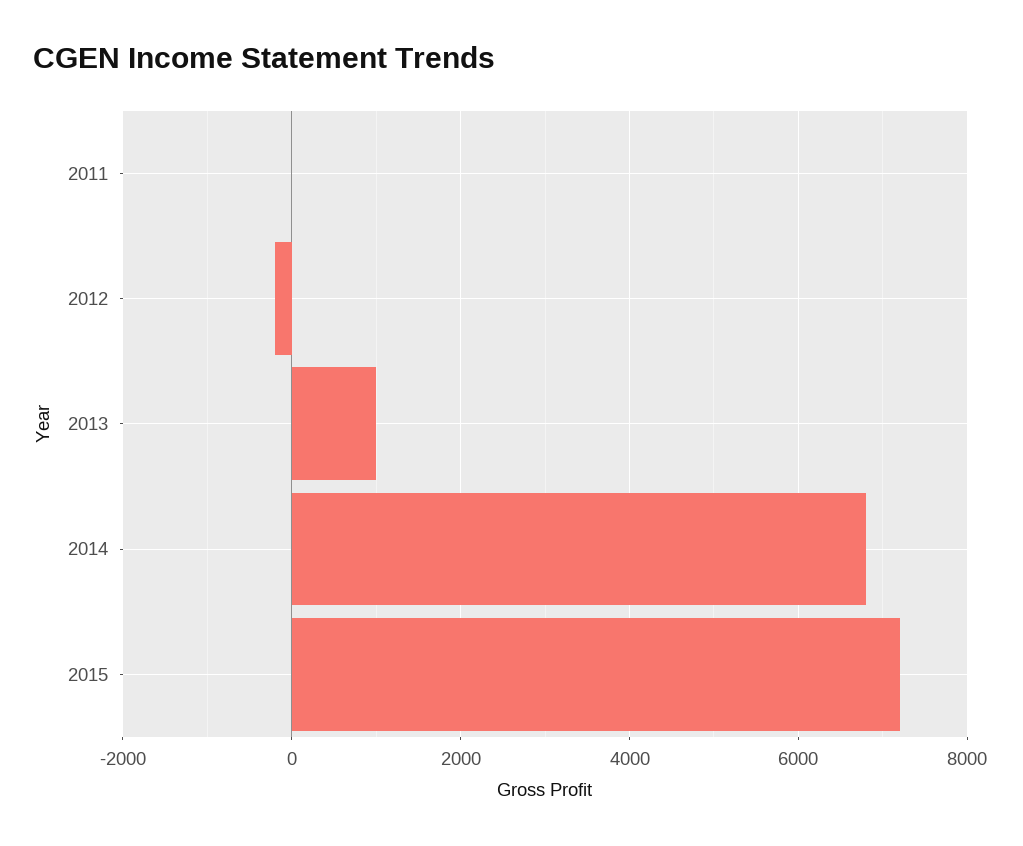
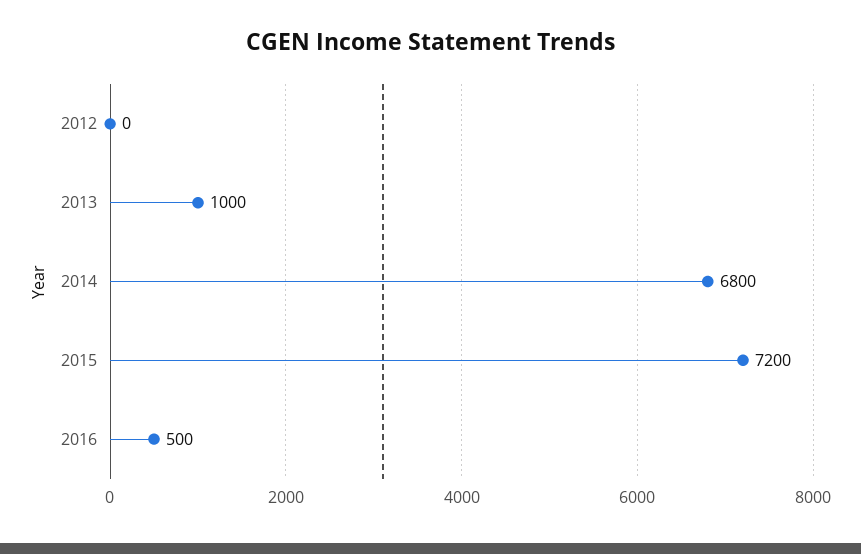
2011: 0 -> none
2012: -200 -> 0
2016: none -> 500

